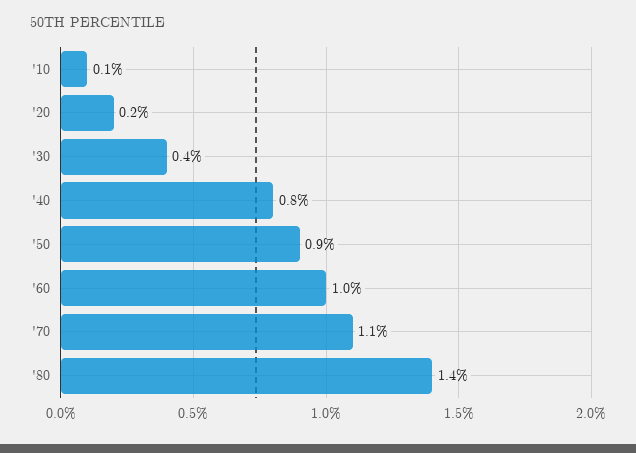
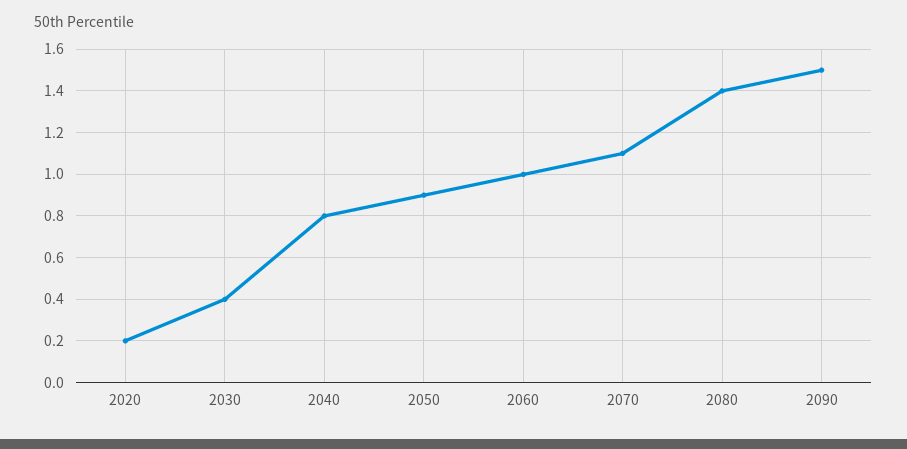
'10: 0.1 -> none
2090: none -> 1.5

